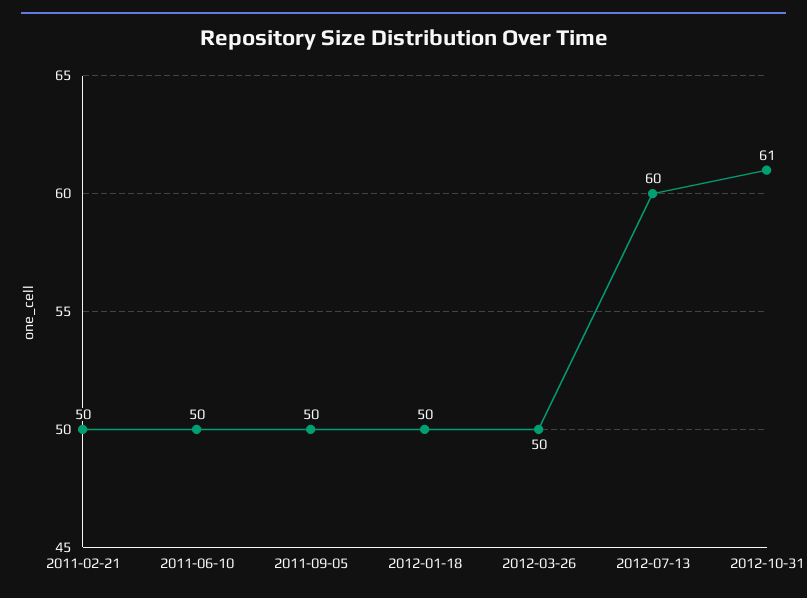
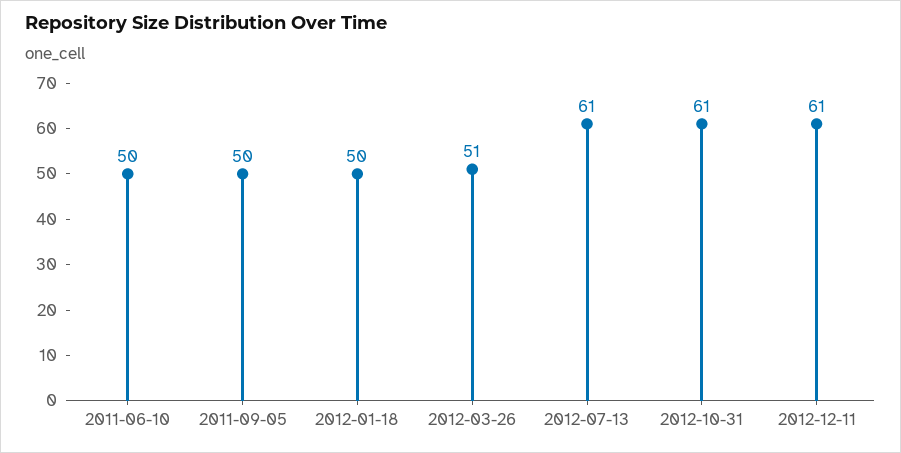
2011-02-21: 50 -> none
2012-03-26: 50 -> 51
2012-07-13: 60 -> 61
2012-12-11: none -> 61

